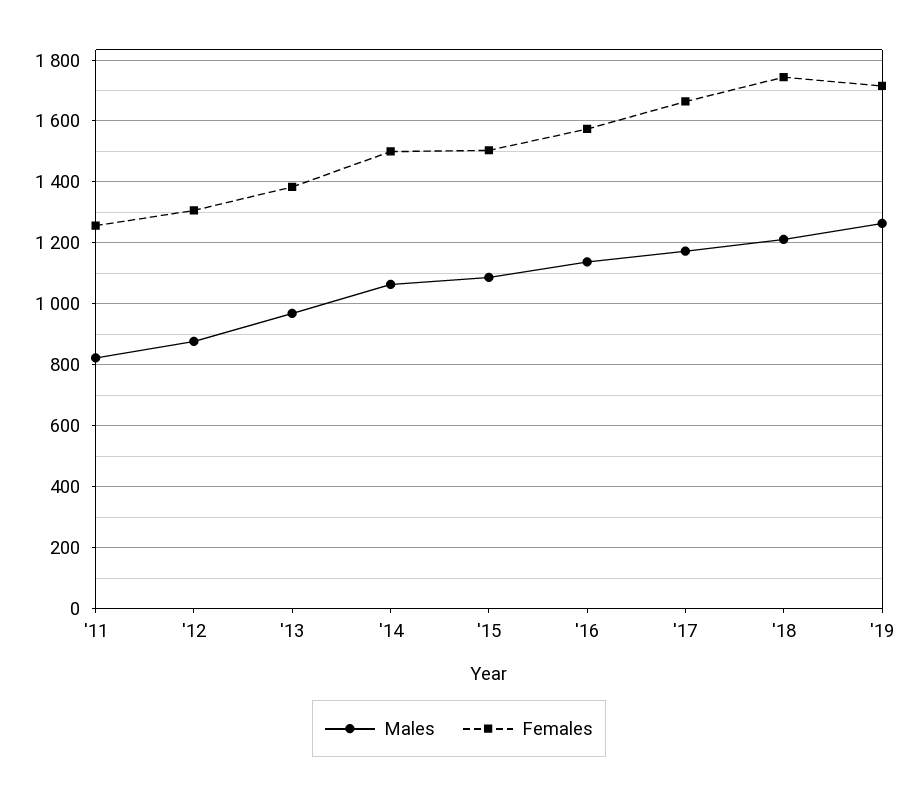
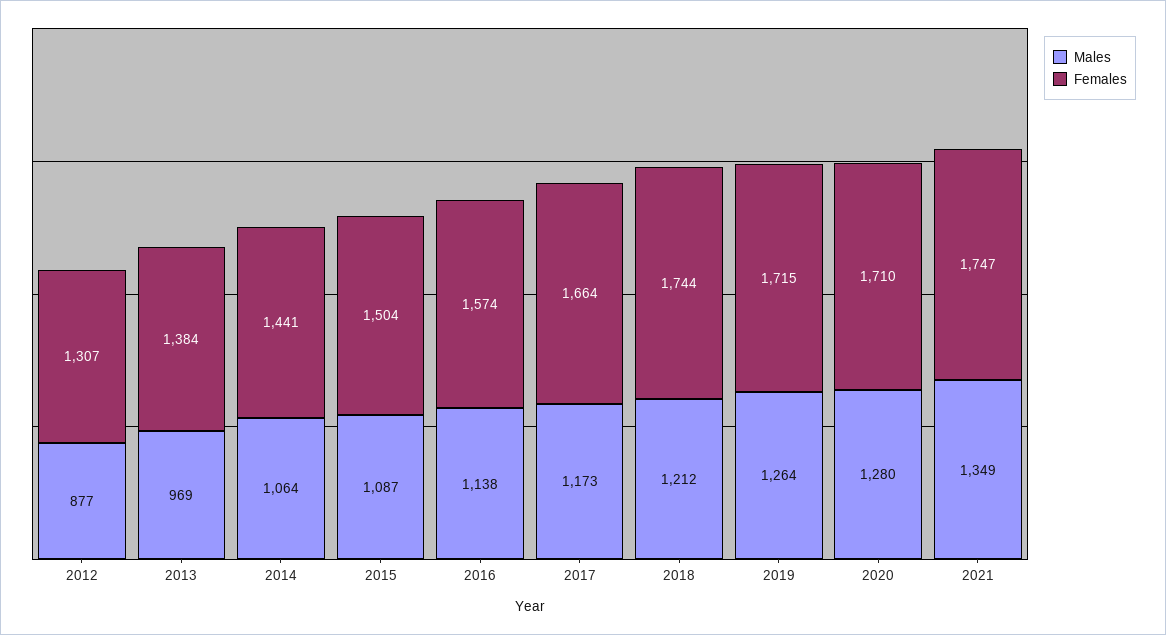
Males, '11: 820 -> none
Females, '11: 1260 -> none
Females, '14: 1500 -> 1441
Males, 2020: none -> 1280
Females, 2020: none -> 1710
Males, 2021: none -> 1349
Females, 2021: none -> 1747

